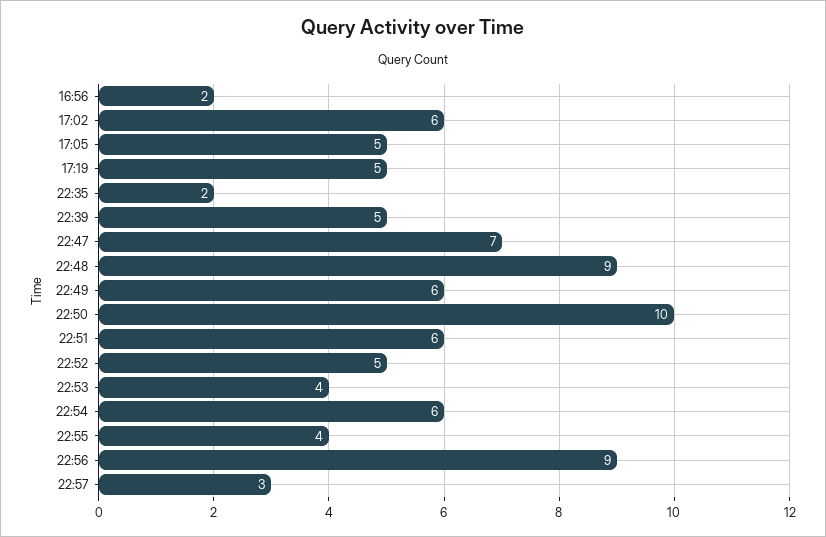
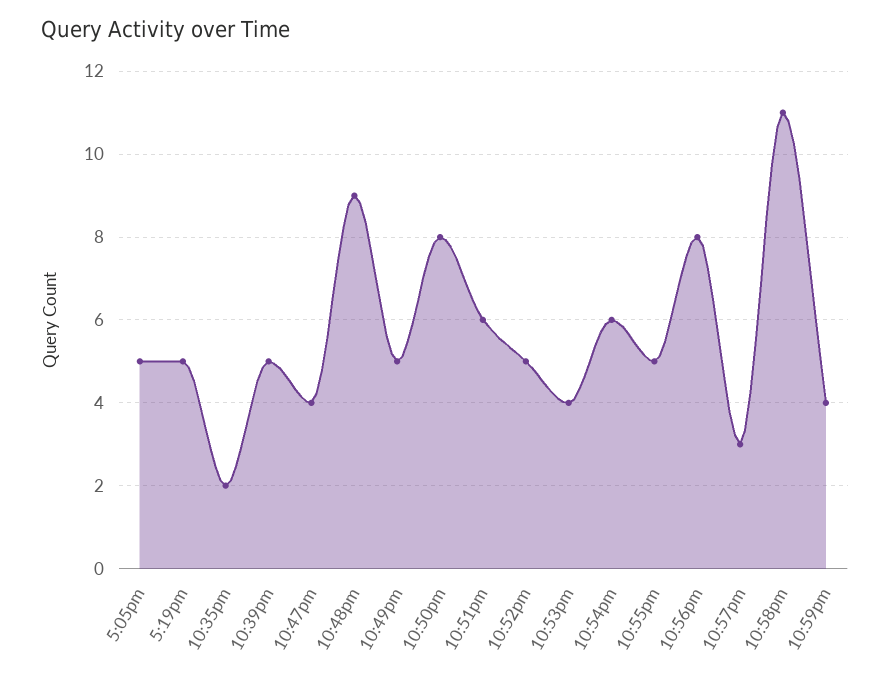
16:56: 2 -> none
17:02: 6 -> none
22:47: 7 -> 4
22:49: 6 -> 5
22:50: 10 -> 8
22:55: 4 -> 5
22:56: 9 -> 8
10:58pm: none -> 11
10:59pm: none -> 4

